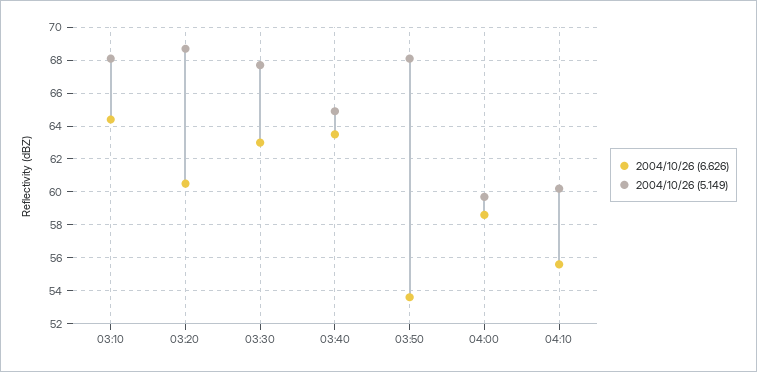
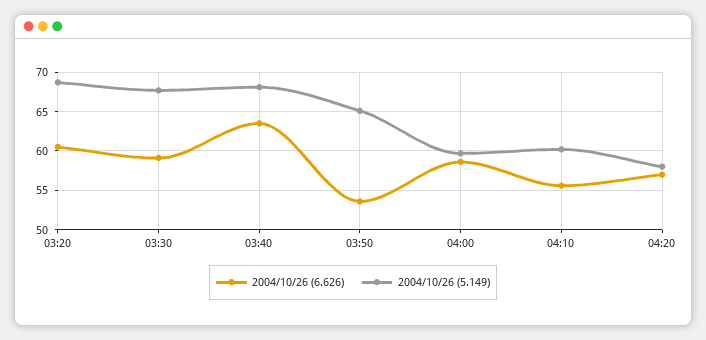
2004/10/26 (6.626), 03:10: 64.5 -> none
2004/10/26 (5.149), 03:10: 68 -> none
2004/10/26 (6.626), 03:30: 63 -> 59
2004/10/26 (5.149), 03:40: 65 -> 68
2004/10/26 (5.149), 03:50: 68 -> 65
2004/10/26 (6.626), 04:20: none -> 57
2004/10/26 (5.149), 04:20: none -> 58

